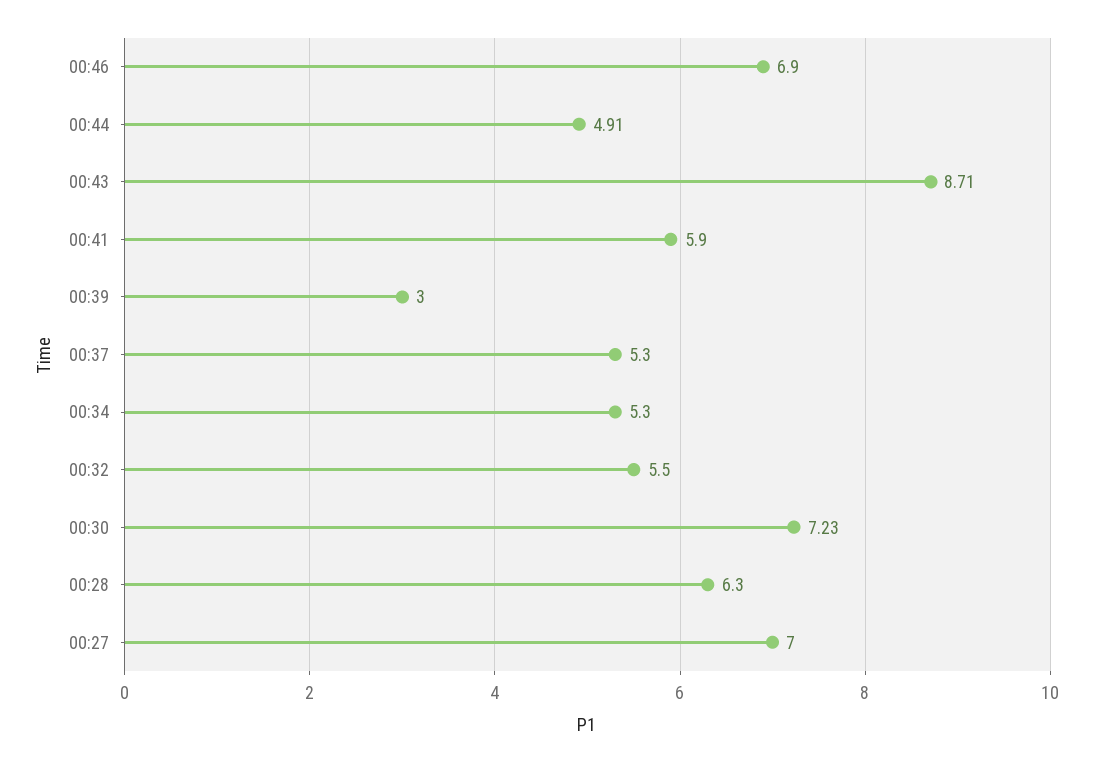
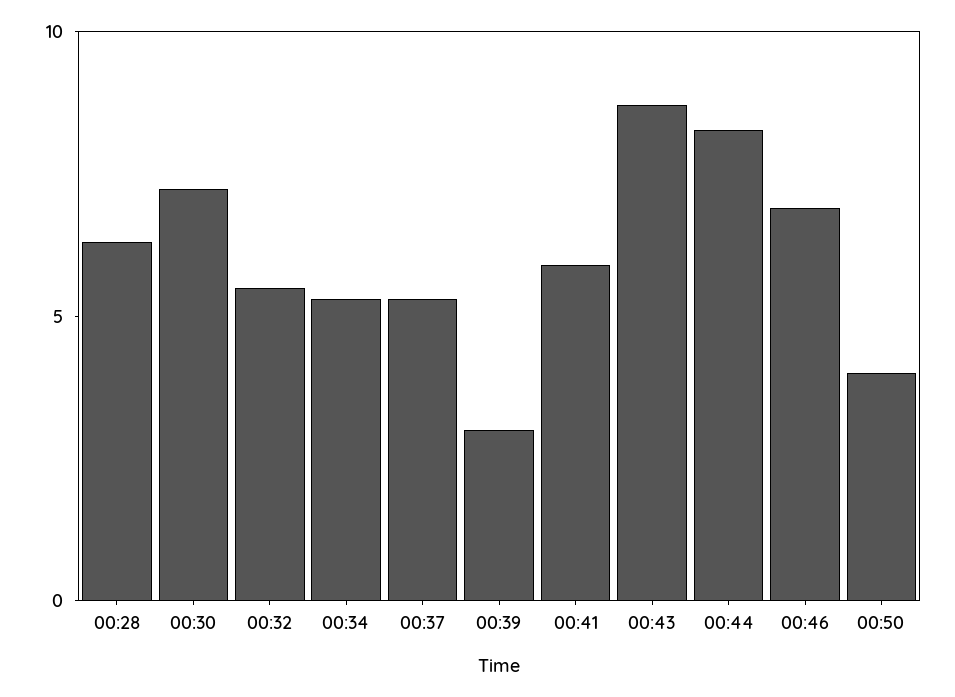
00:44: 4.91 -> 8
00:27: 7 -> none
00:50: none -> 4

